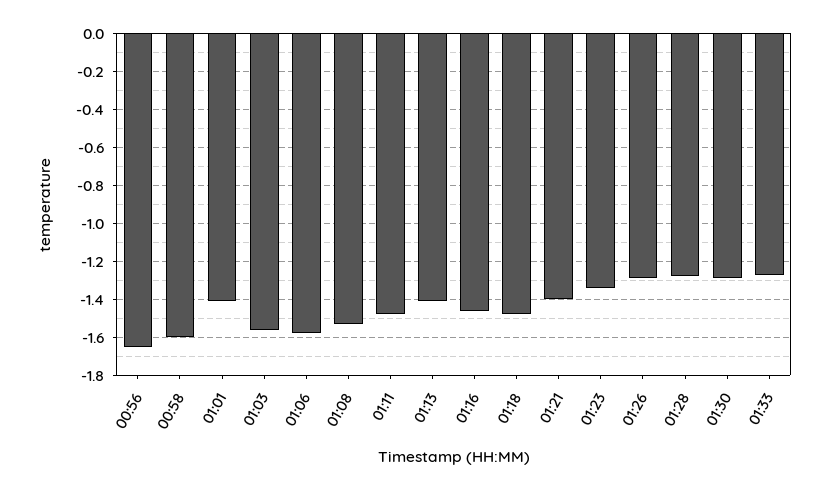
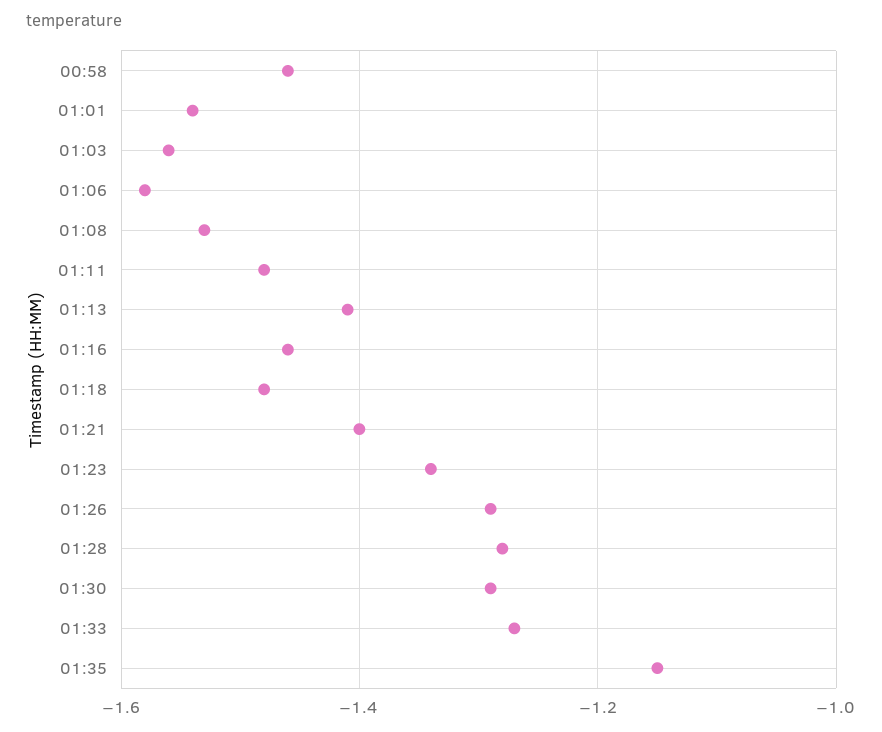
00:56: -1.65 -> none
00:58: -1.6 -> -1.45
01:01: -1.4 -> -1.55
01:35: none -> -1.15

